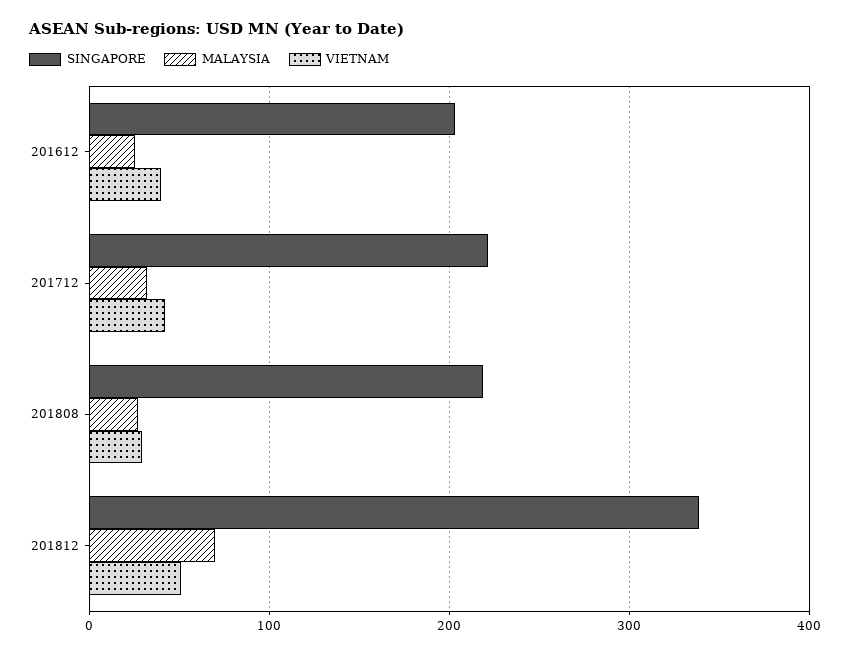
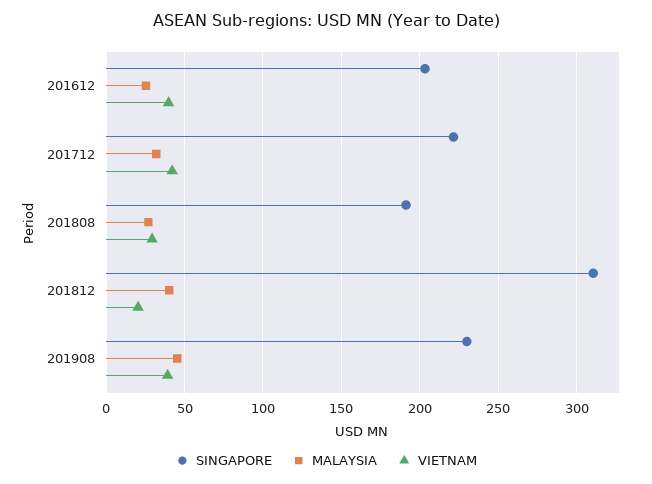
SINGAPORE, 201808: 220 -> 190
SINGAPORE, 201812: 340 -> 310
MALAYSIA, 201812: 70 -> 40
VIETNAM, 201812: 50 -> 20
SINGAPORE, 201908: none -> 230
MALAYSIA, 201908: none -> 45
VIETNAM, 201908: none -> 40

